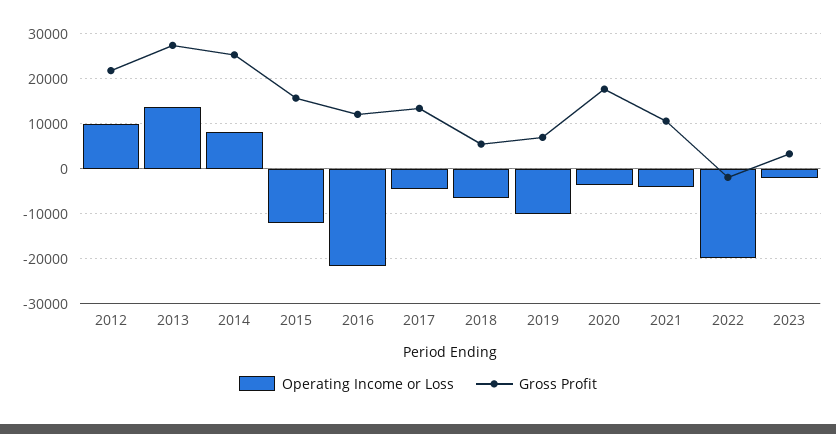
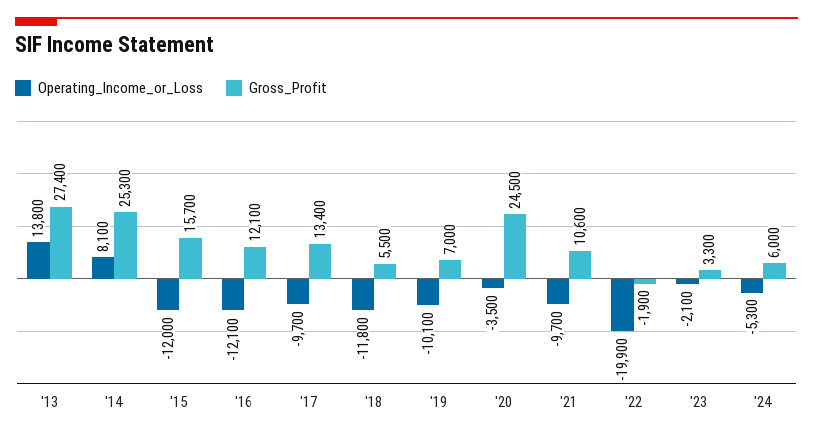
Operating Income or Loss, 2012: 10000 -> none
Gross Profit, 2012: 22000 -> none
Operating Income or Loss, 2016: -22000 -> -12100
Operating Income or Loss, 2017: -4000 -> -9700
Operating Income or Loss, 2018: -6000 -> -11800
Gross Profit, 2020: 18000 -> 24500
Operating Income or Loss, 2021: -4000 -> -9700
Operating Income or Loss, '24: none -> -5300
Gross Profit, '24: none -> 6000

